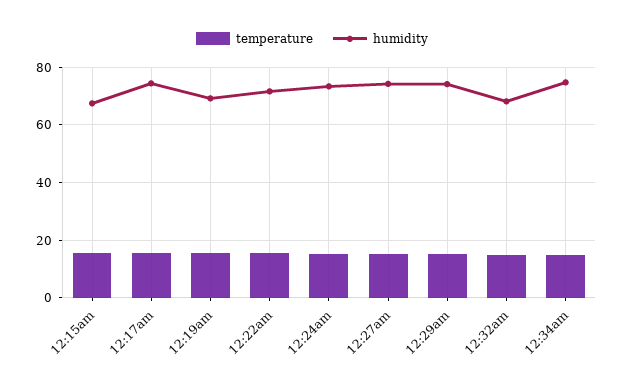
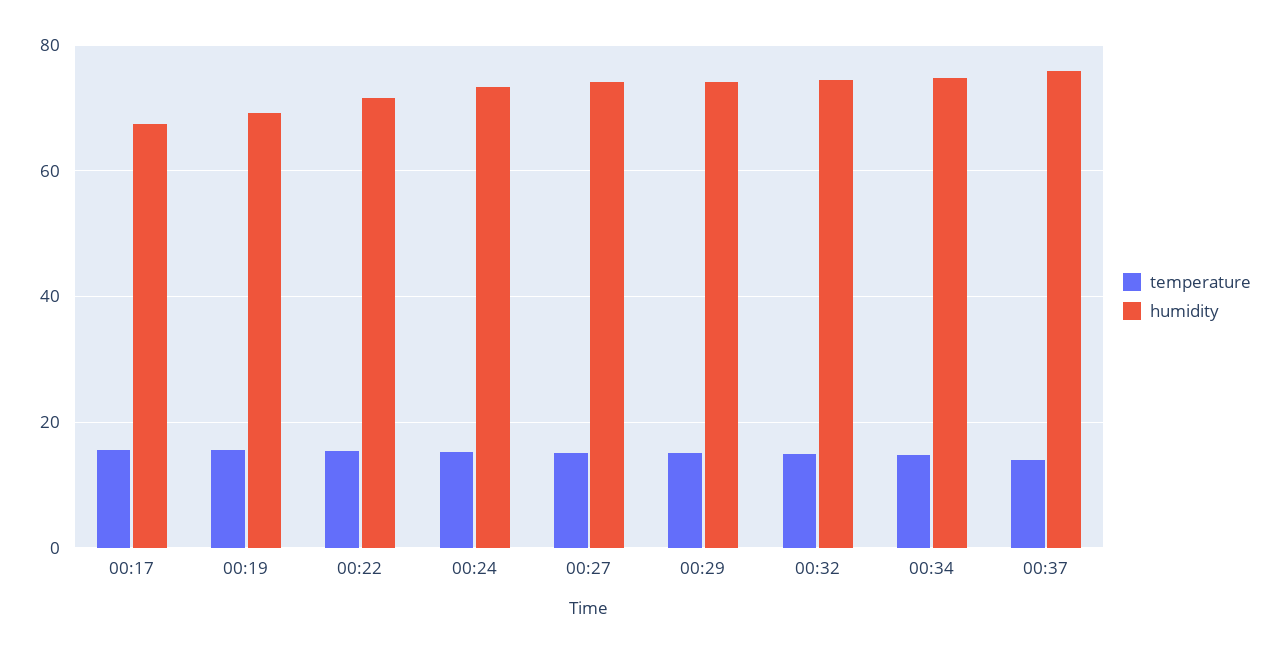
temperature, 12:15am: 15 -> none
humidity, 12:15am: 67.5 -> none
humidity, 12:17am: 75 -> 68
humidity, 12:32am: 67.5 -> 74
temperature, 00:37: none -> 14
humidity, 00:37: none -> 76

